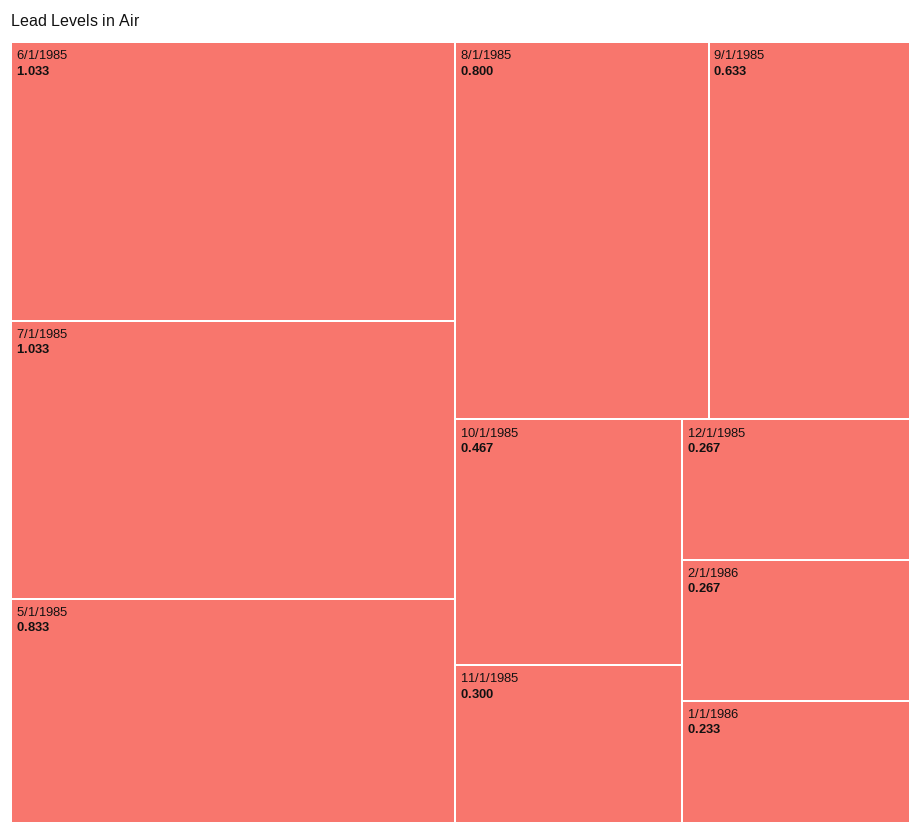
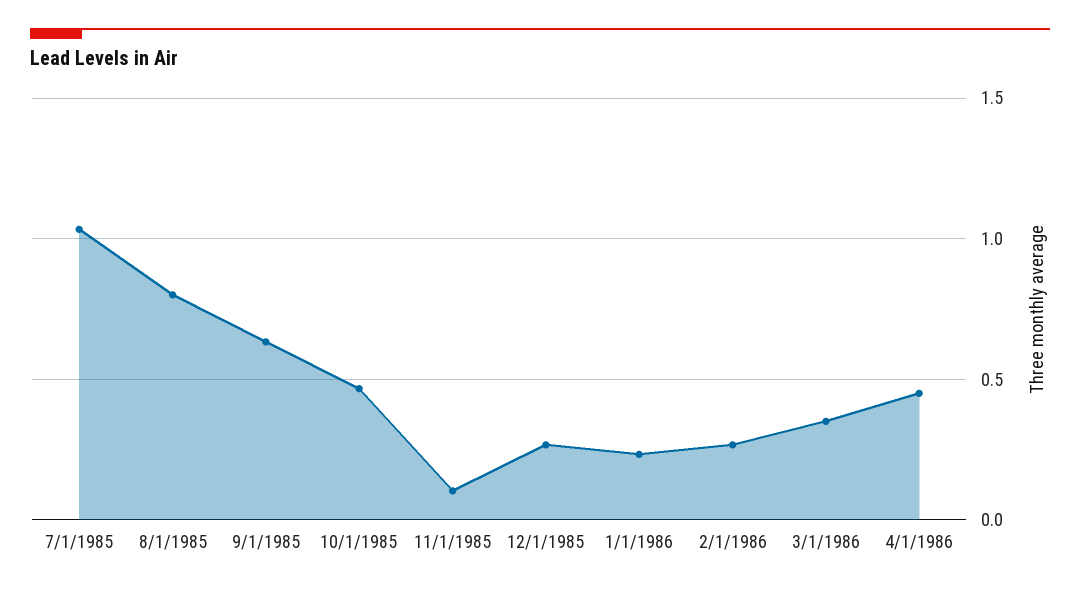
6/1/1985: 1.033 -> none
5/1/1985: 0.833 -> none
11/1/1985: 0.3 -> 0.1
3/1/1986: none -> 0.35
4/1/1986: none -> 0.45

